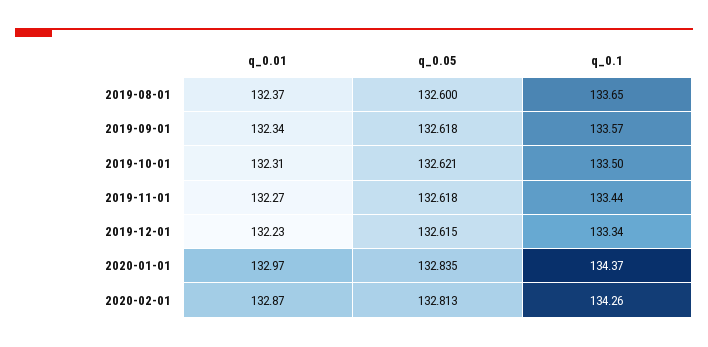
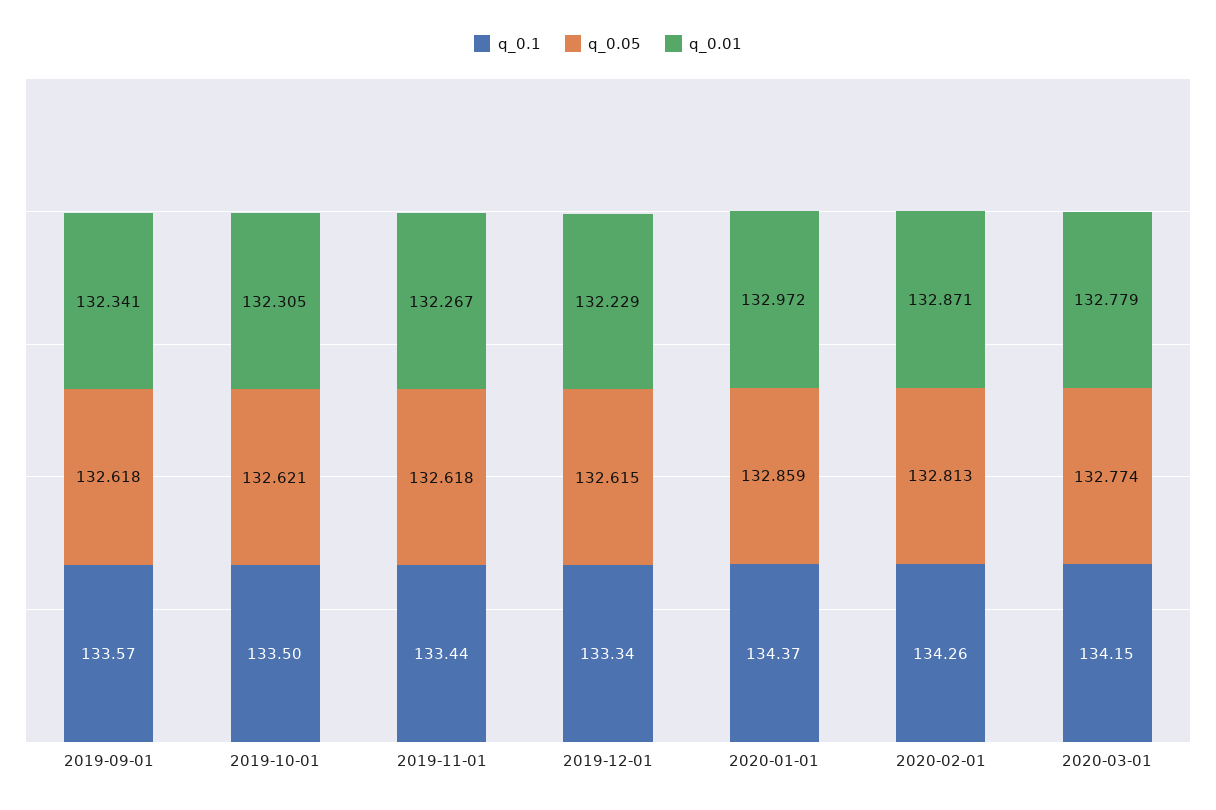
q_0.01, 2019-08-01: 132.37 -> none
q_0.05, 2019-08-01: 132.6 -> none
q_0.1, 2019-08-01: 133.65 -> none
q_0.05, 2020-01-01: 132.835 -> 132.859
q_0.1, 2020-03-01: none -> 134.15
q_0.05, 2020-03-01: none -> 132.774
q_0.01, 2020-03-01: none -> 132.779

